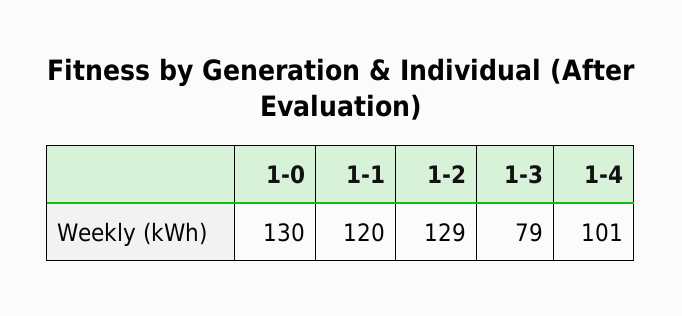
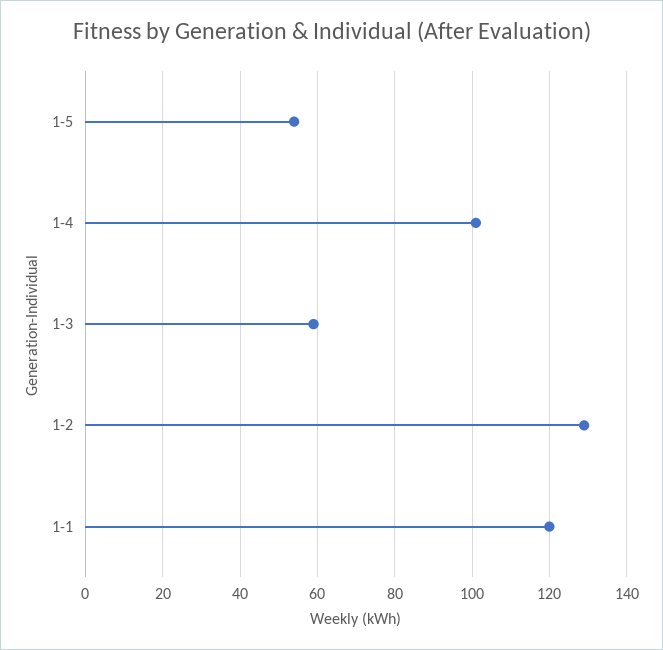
1-0: 130 -> none
1-3: 79 -> 60
1-5: none -> 55

